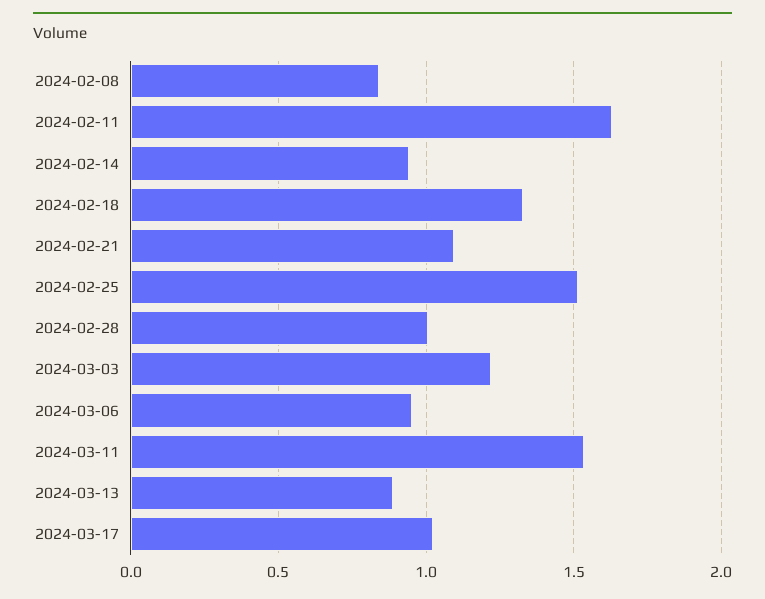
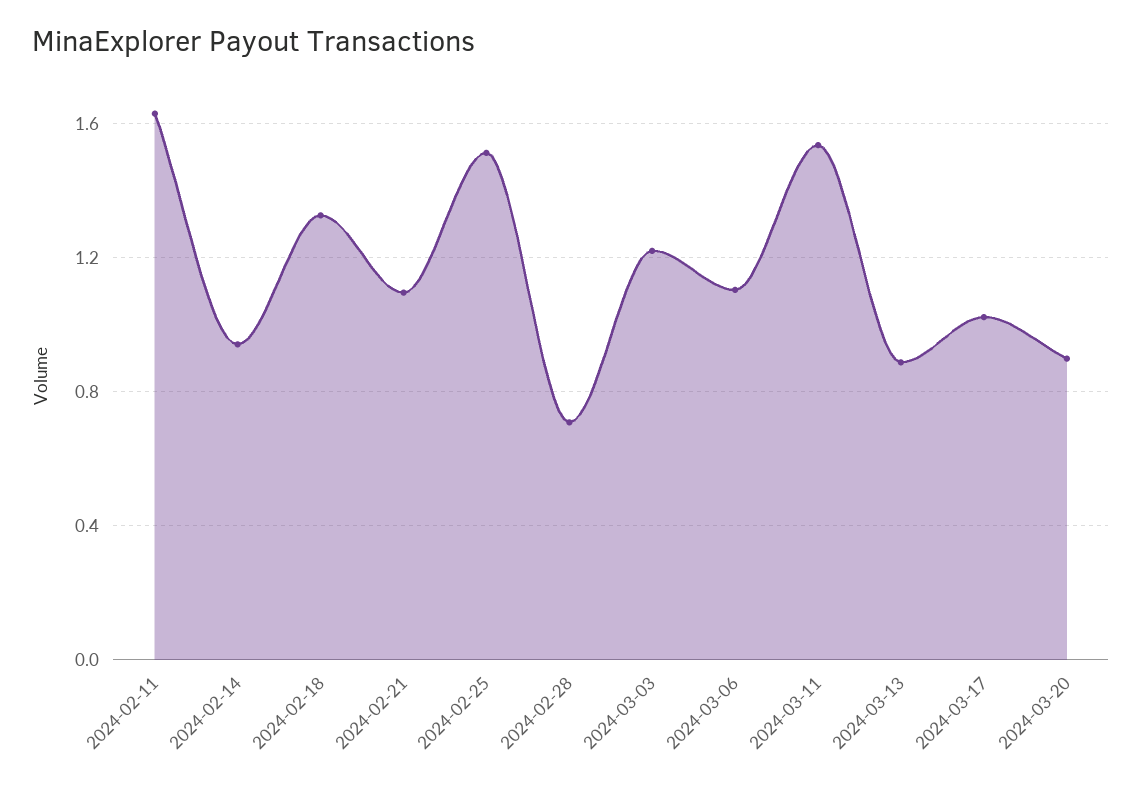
2024-02-08: 0.85 -> none
2024-02-28: 1 -> 0.7
2024-03-06: 0.95 -> 1.1
2024-03-20: none -> 0.9

